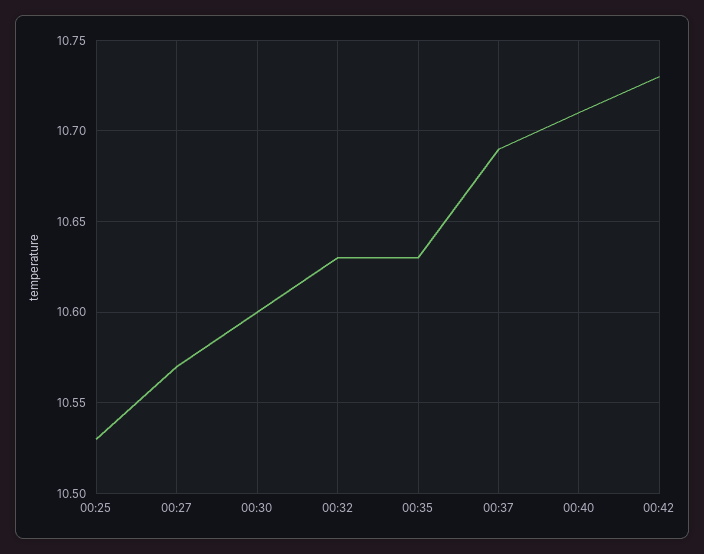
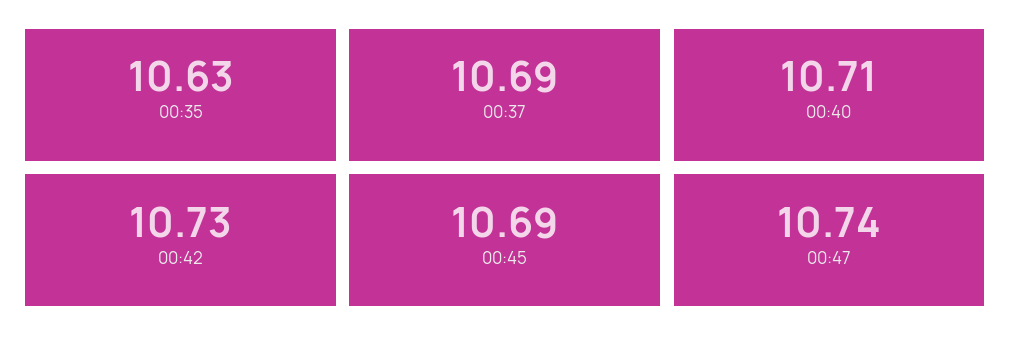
00:25: 10.53 -> none
00:27: 10.57 -> none
00:30: 10.6 -> none
00:32: 10.63 -> none
00:45: none -> 10.69
00:47: none -> 10.74

